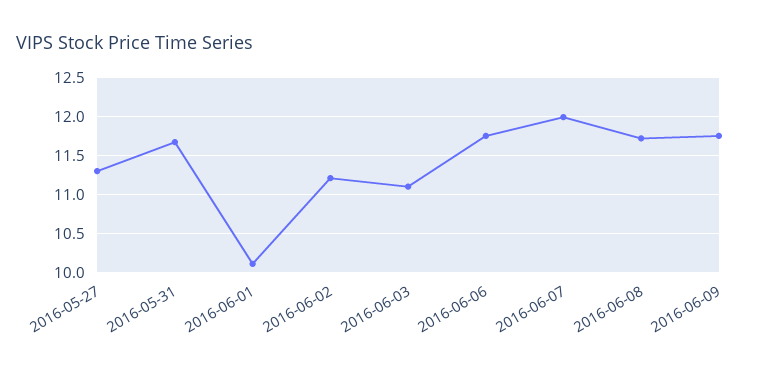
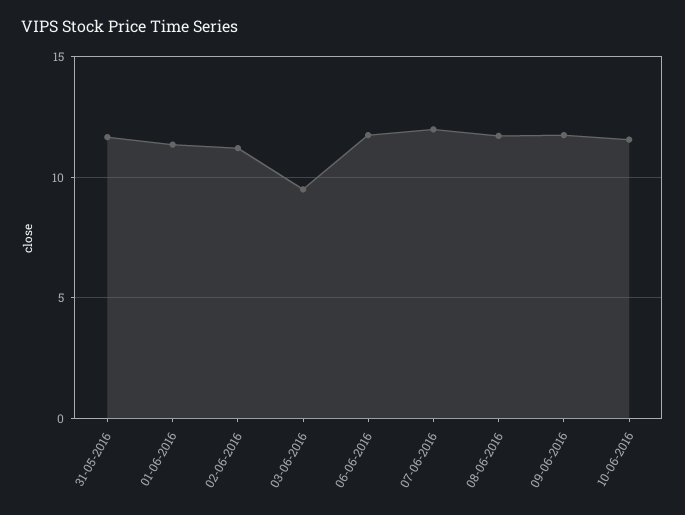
2016-05-27: 11.3 -> none
2016-06-01: 10.1 -> 11.5
2016-06-03: 11.1 -> 9.5
10-06-2016: none -> 11.5

